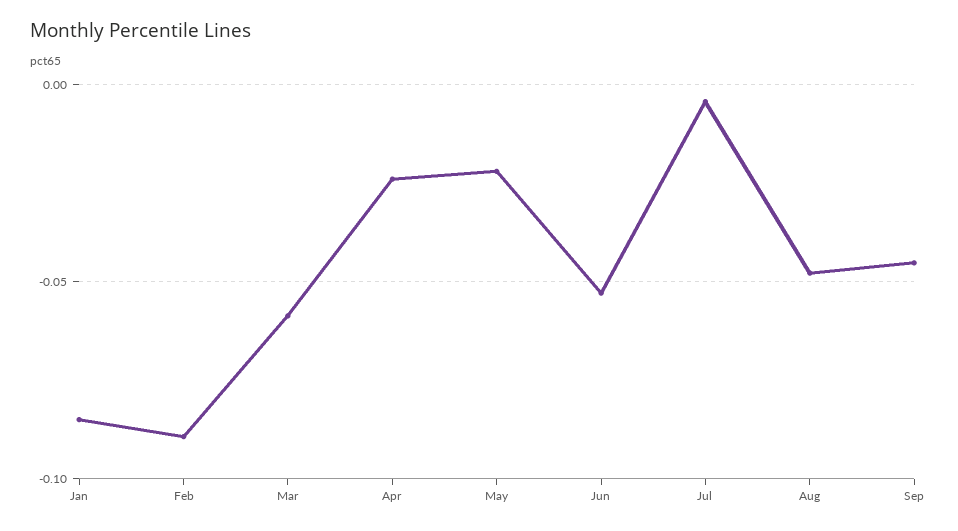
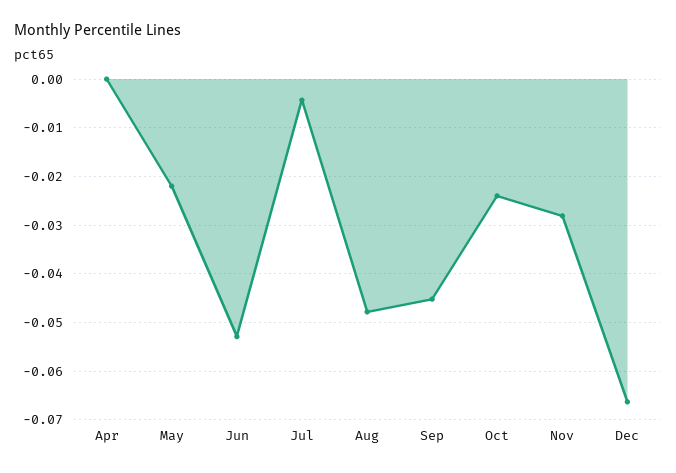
Jan: -0.085 -> none
Feb: -0.09 -> none
Mar: -0.06 -> none
Apr: -0.025 -> 0
Oct: none -> -0.024
Nov: none -> -0.028
Dec: none -> -0.066

